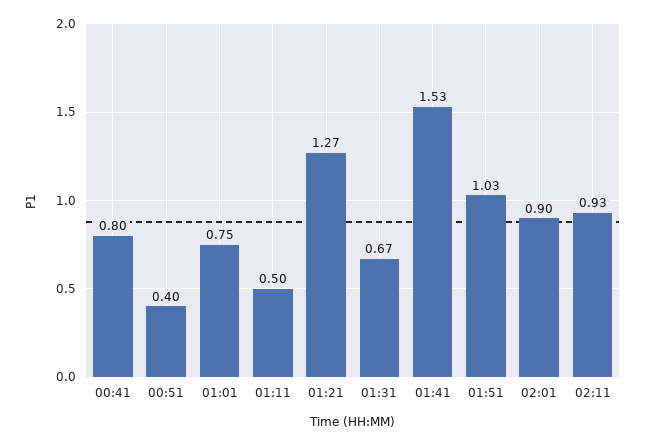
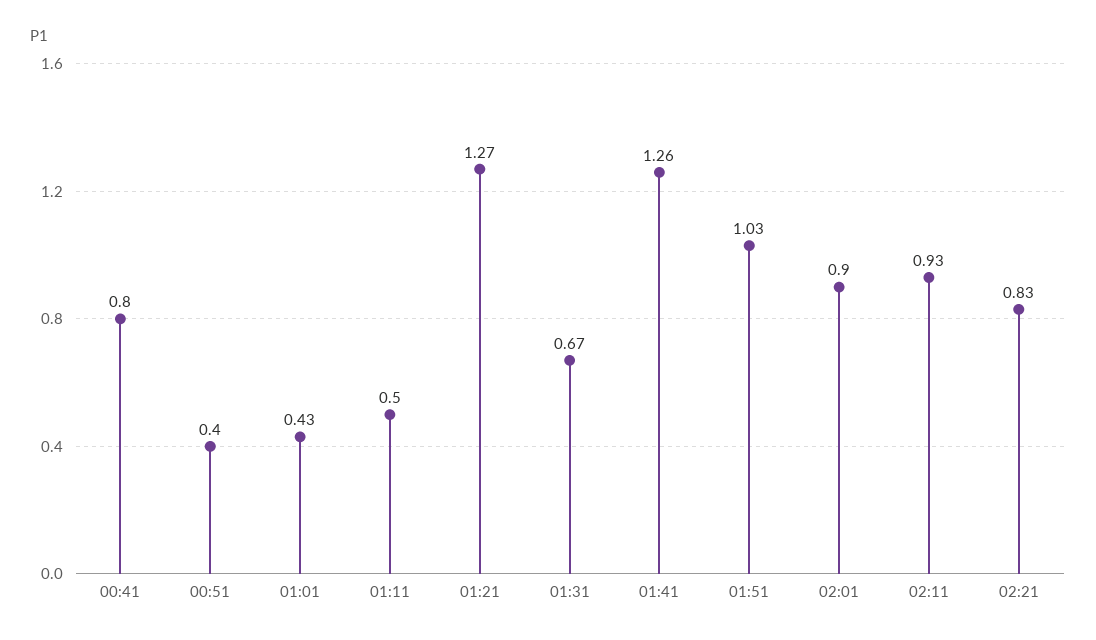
01:01: 0.75 -> 0.43
01:41: 1.53 -> 1.26
02:21: none -> 0.83

